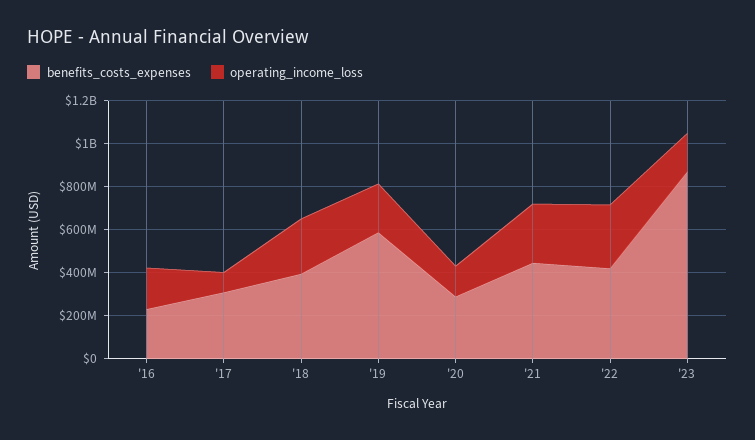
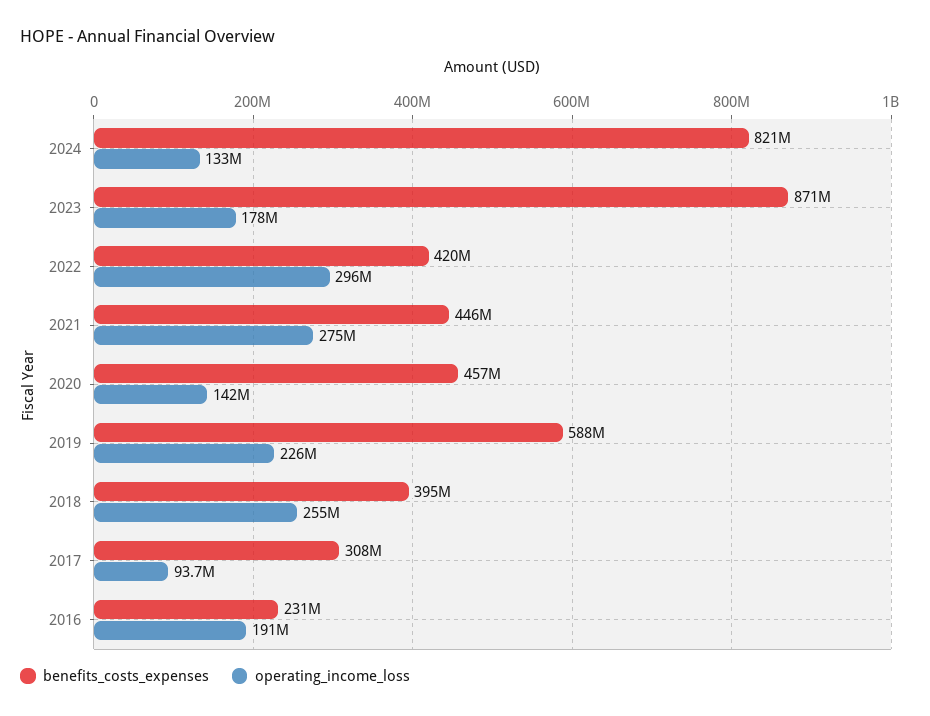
benefits_costs_expenses, '20: 300000000 -> 457000000
benefits_costs_expenses, 2024: none -> 821000000
operating_income_loss, 2024: none -> 133000000

